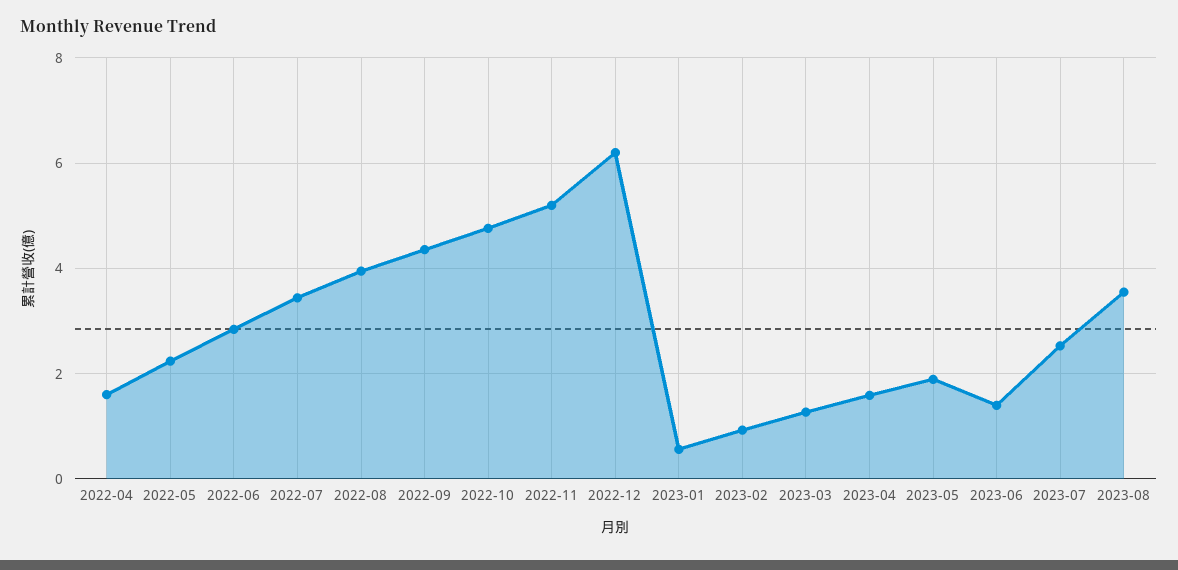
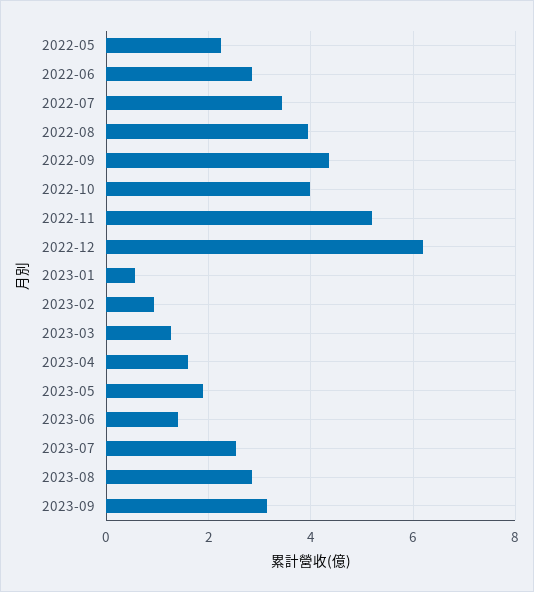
2022-04: 1.6 -> none
2022-10: 4.8 -> 4
2023-08: 3.6 -> 2.8
2023-09: none -> 3.2

